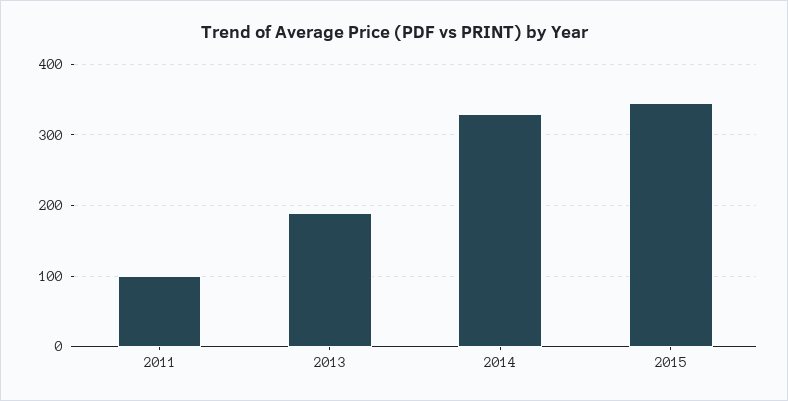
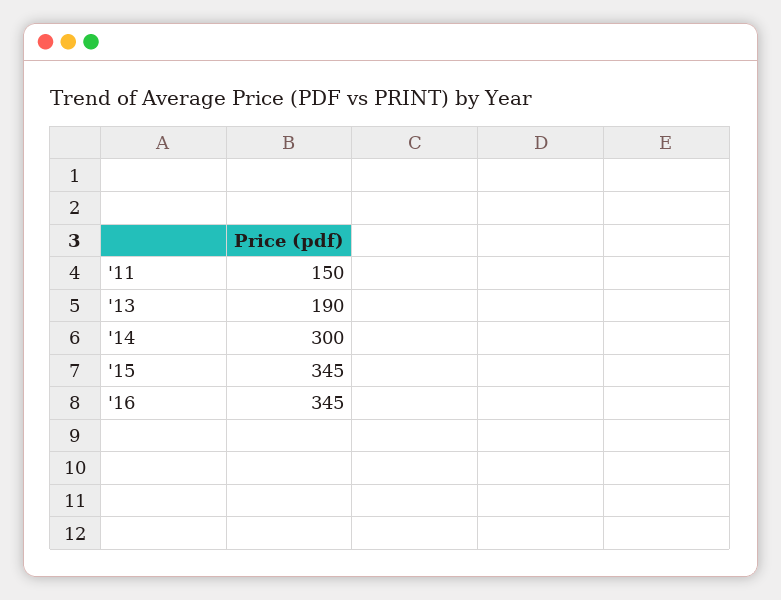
2011: 100 -> 150
2014: 330 -> 300
'16: none -> 345

